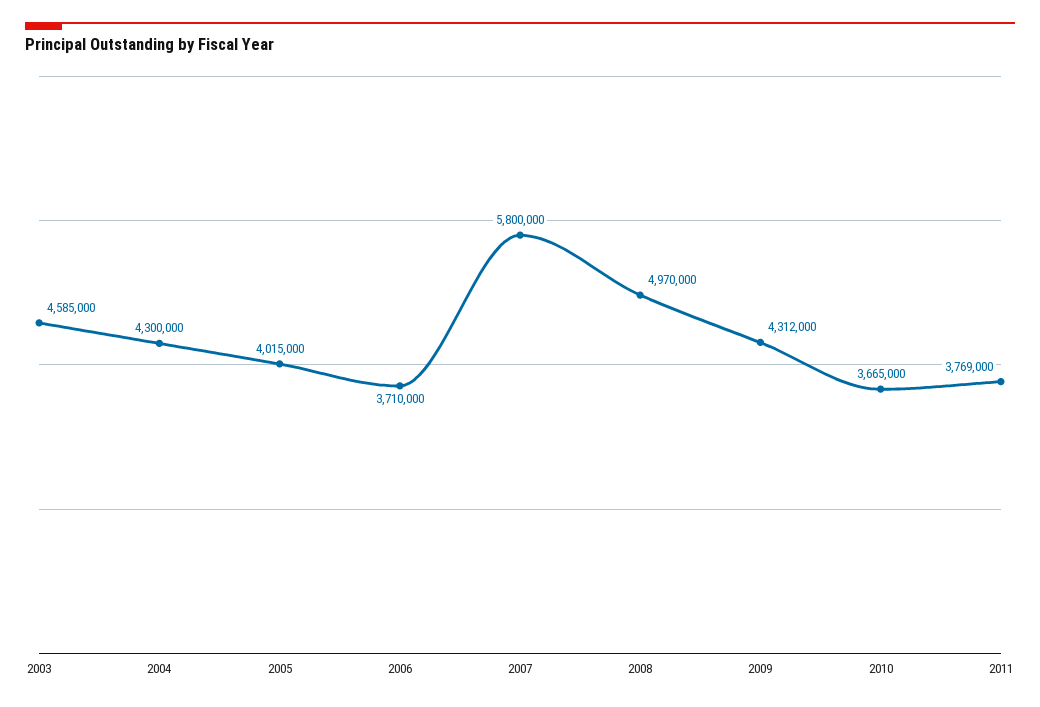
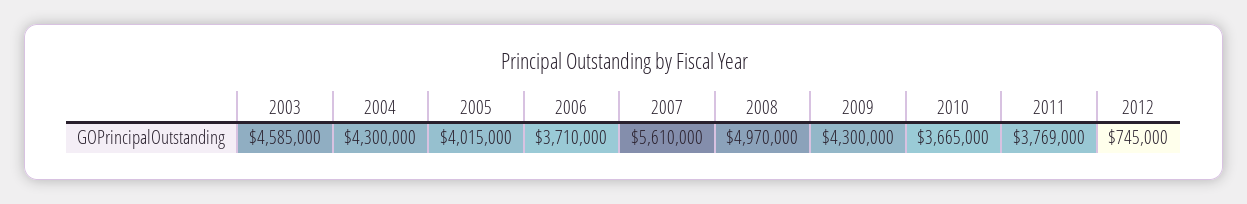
2007: 5800000 -> 5610000
2009: 4312000 -> 4300000
2012: none -> 745000

